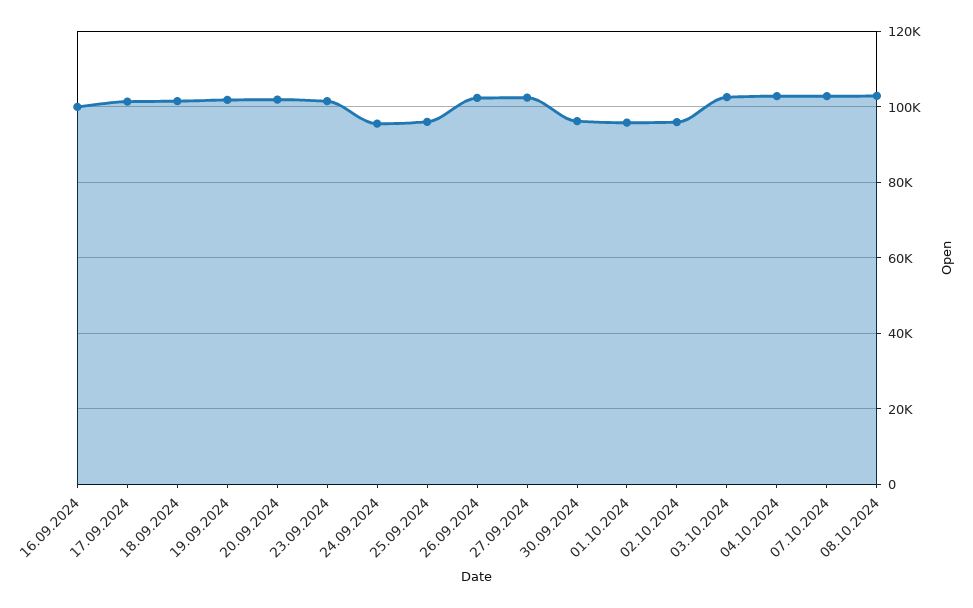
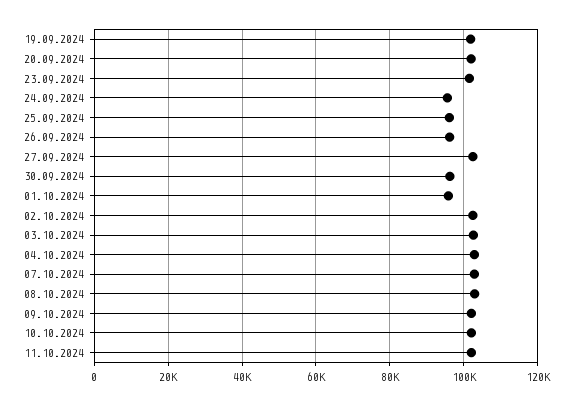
16.09.2024: 100000 -> none
17.09.2024: 102000 -> none
18.09.2024: 102000 -> none
26.09.2024: 102000 -> 96000
02.10.2024: 96000 -> 102000
09.10.2024: none -> 102000
10.10.2024: none -> 102000
11.10.2024: none -> 102000

